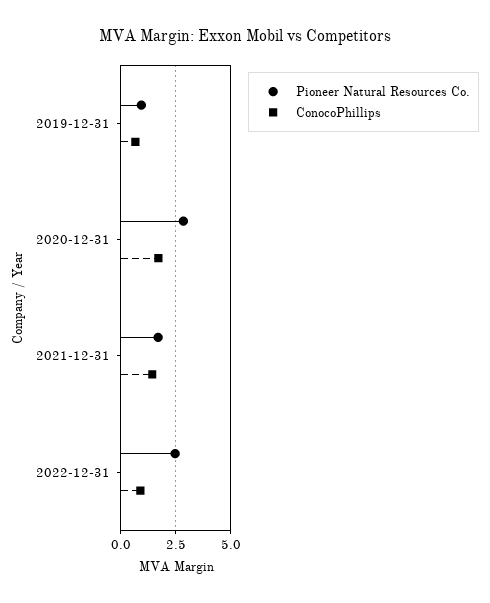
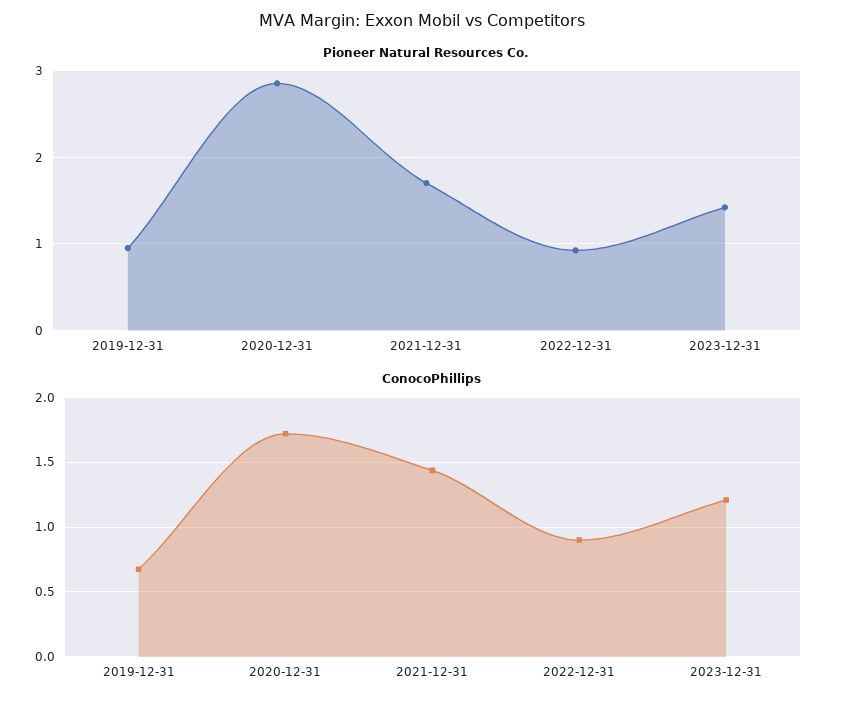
Pioneer Natural Resources Co., 2022-12-31: 2.5 -> 0.9
Pioneer Natural Resources Co., 2023-12-31: none -> 1.4
ConocoPhillips, 2023-12-31: none -> 1.2

